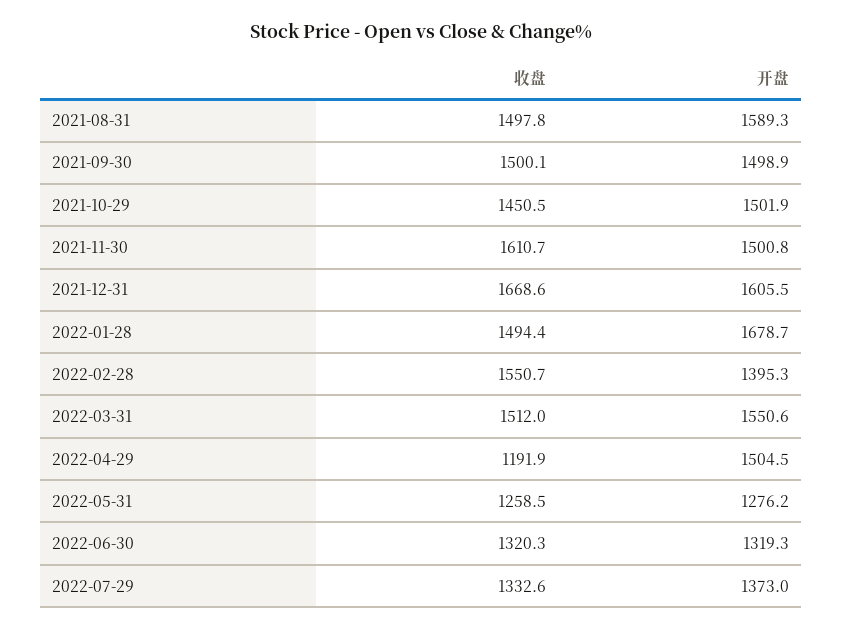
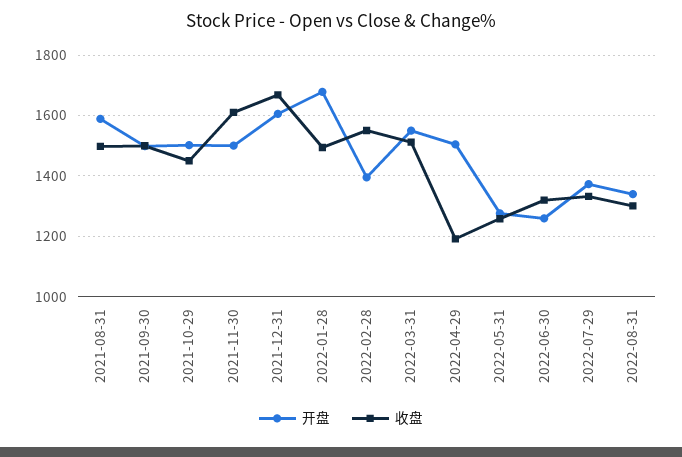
开盘, 2022-06-30: 1319.3 -> 1260
开盘, 2022-08-31: none -> 1340
收盘, 2022-08-31: none -> 1300

